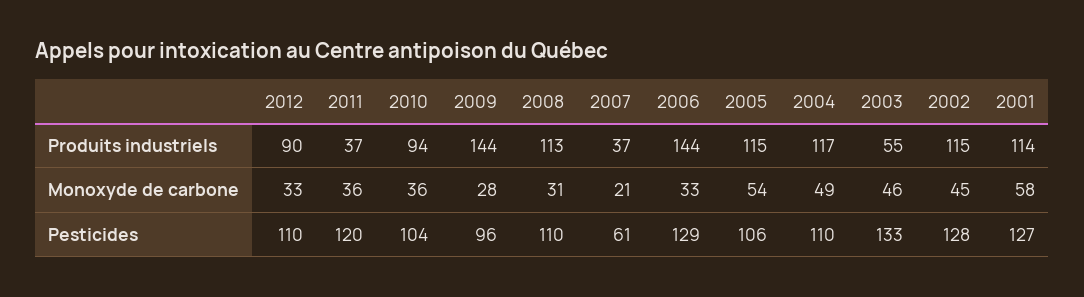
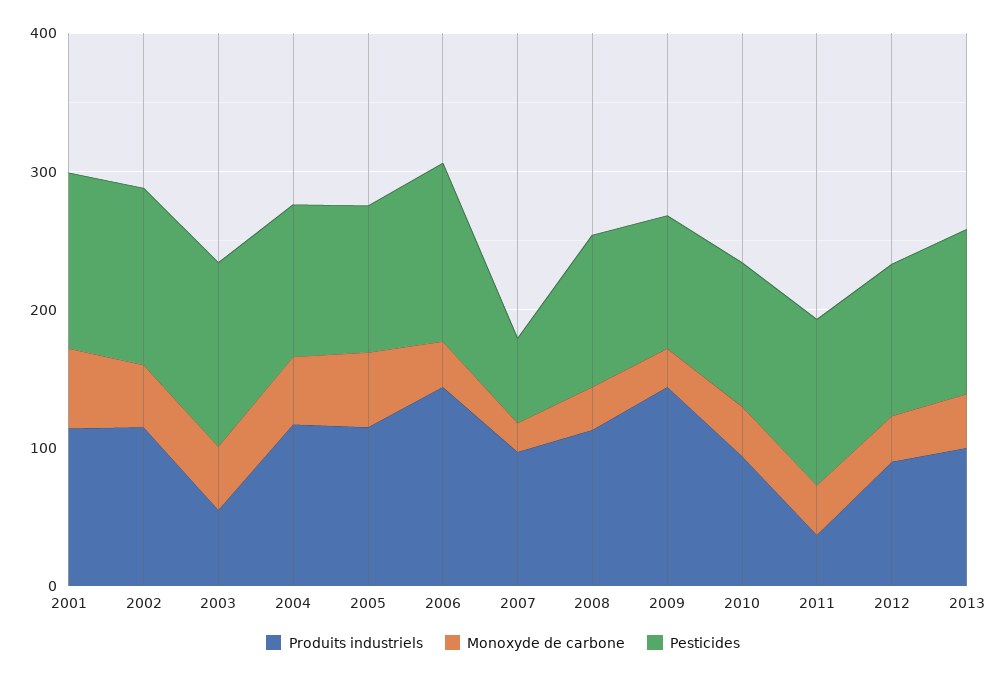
Produits industriels, 2007: 37 -> 100
Produits industriels, 2013: none -> 100
Monoxyde de carbone, 2013: none -> 40
Pesticides, 2013: none -> 120

